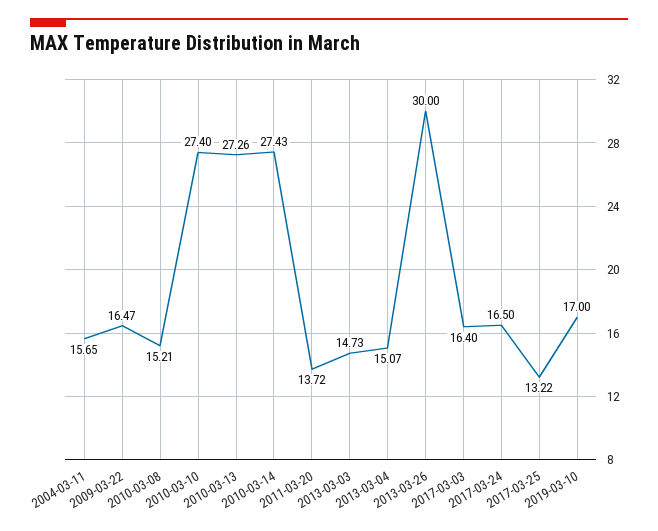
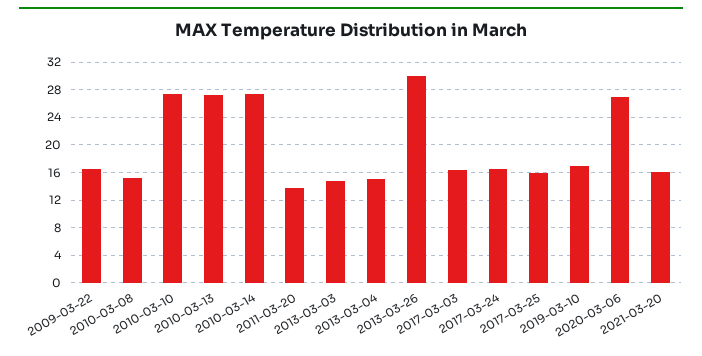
2004-03-11: 15.65 -> none
2017-03-25: 13.22 -> 16
2020-03-06: none -> 27
2021-03-20: none -> 16

